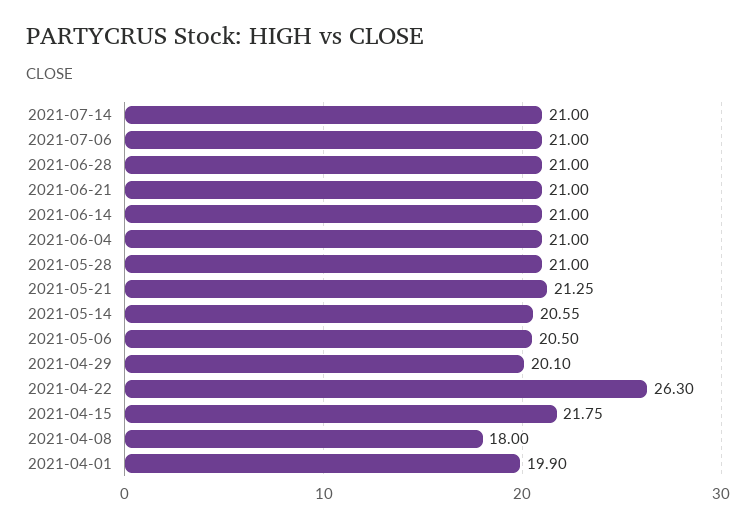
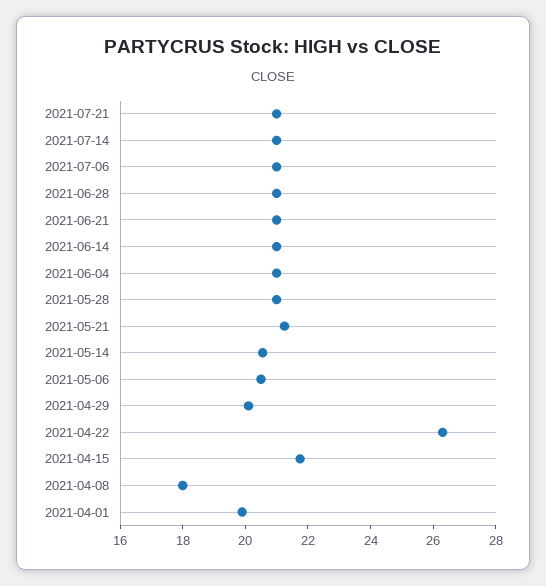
2021-07-21: none -> 21

